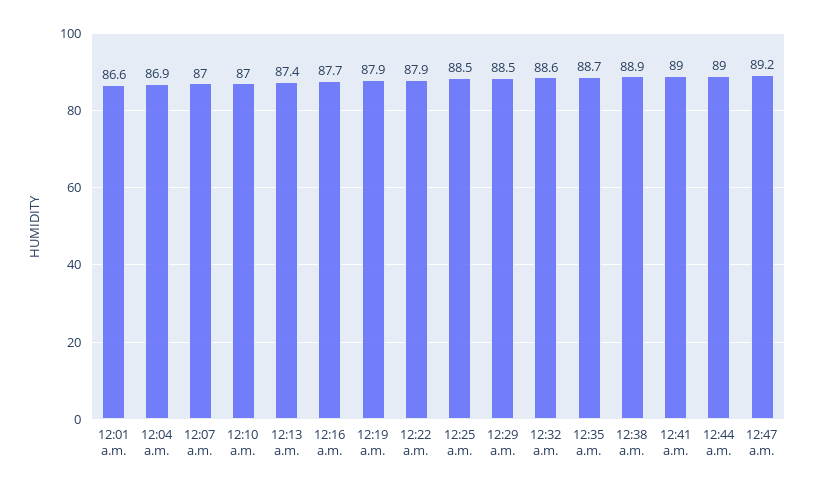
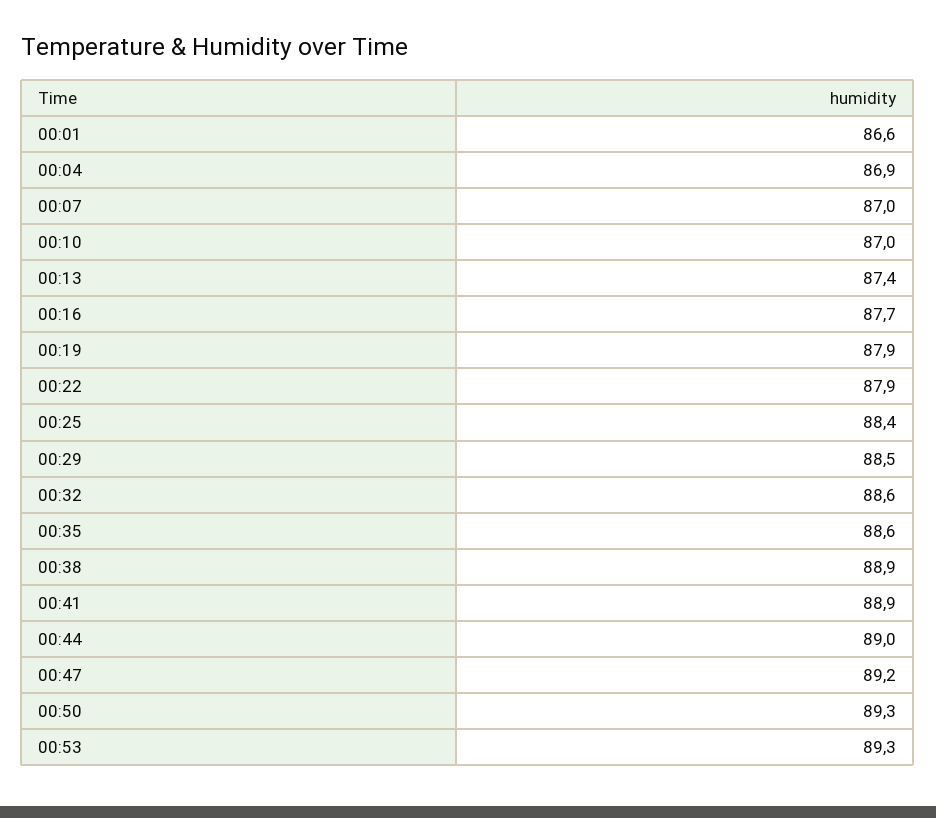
12:25 a.m.: 88.5 -> 88.4
12:35 a.m.: 88.7 -> 88.6
12:41 a.m.: 89 -> 88.9
00:50: none -> 89.3
00:53: none -> 89.3

